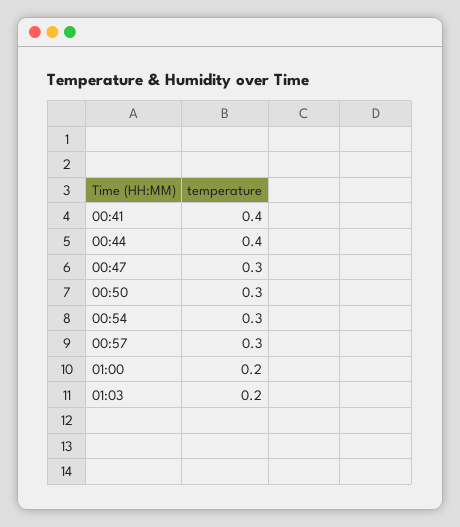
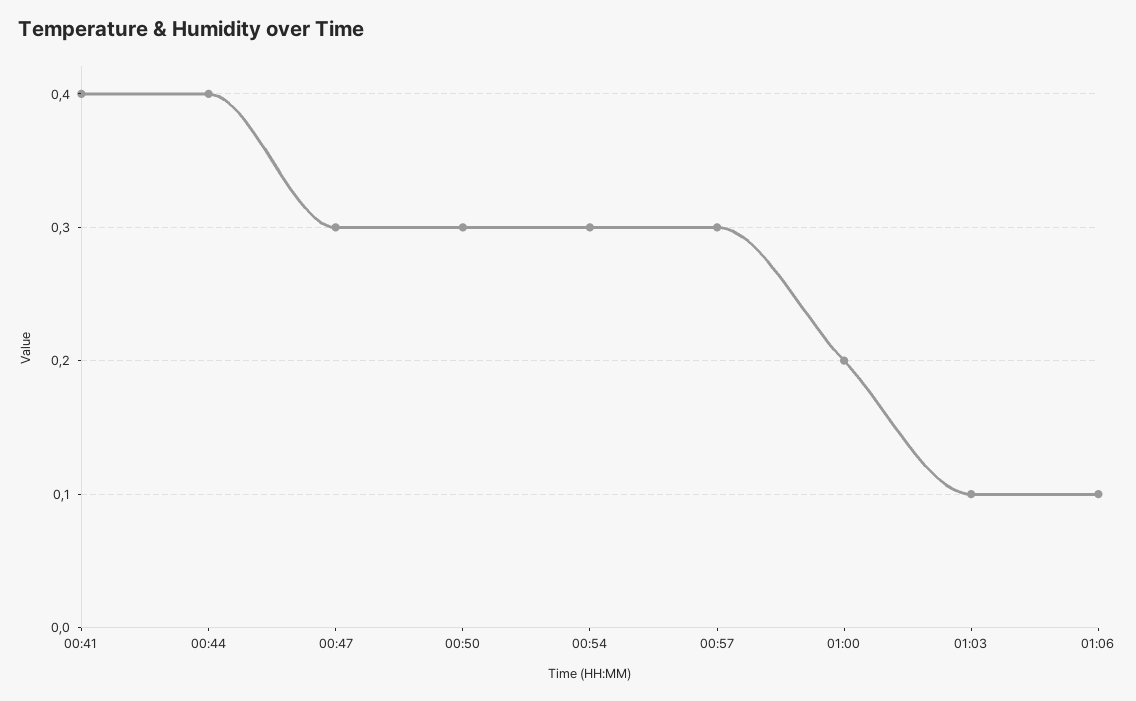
01:03: 0.2 -> 0.1
01:06: none -> 0.1

